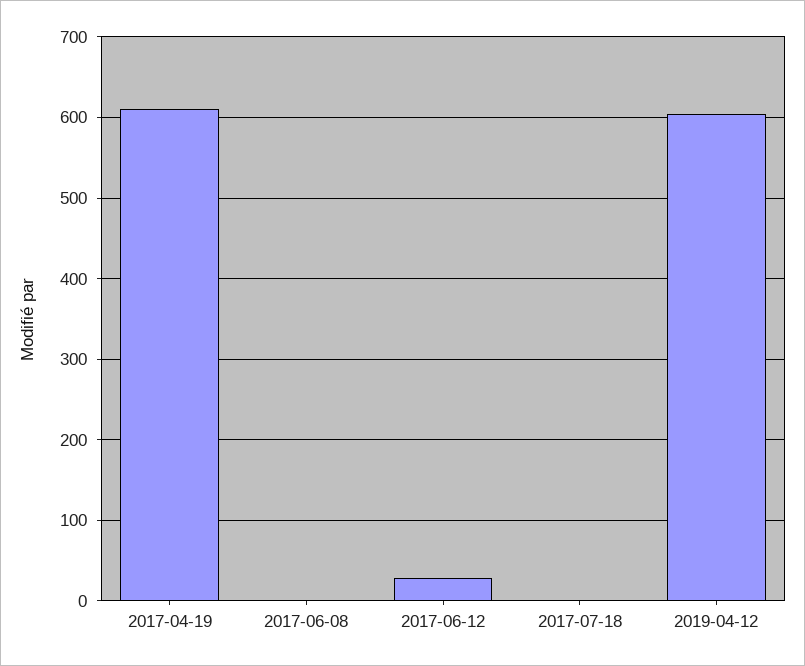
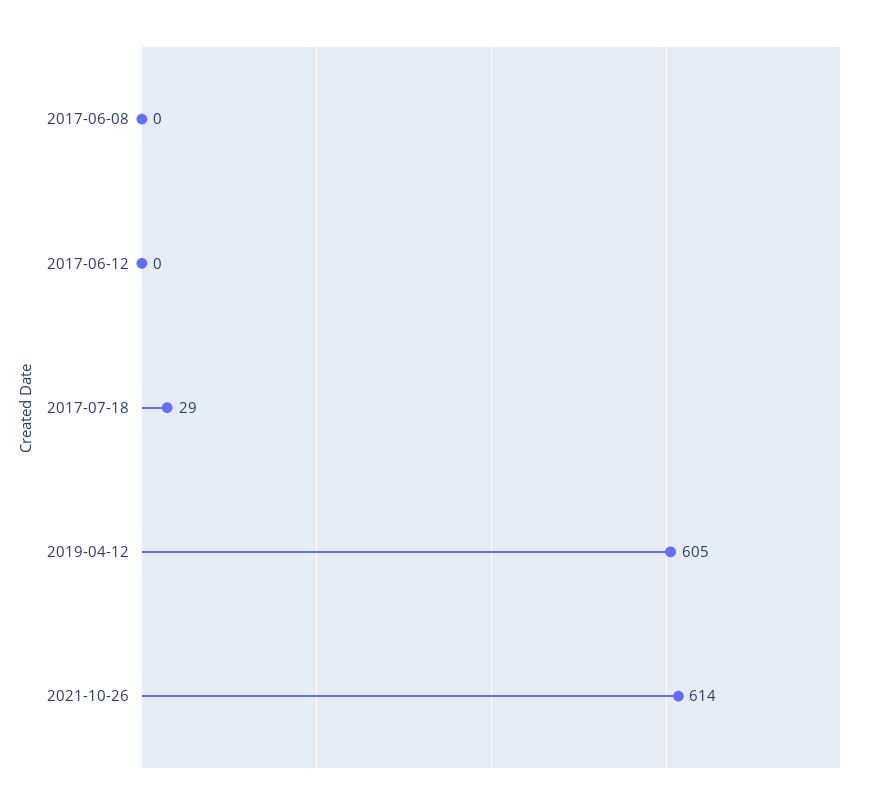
2017-04-19: 610 -> none
2017-06-12: 30 -> 0
2017-07-18: 0 -> 29
2021-10-26: none -> 614

